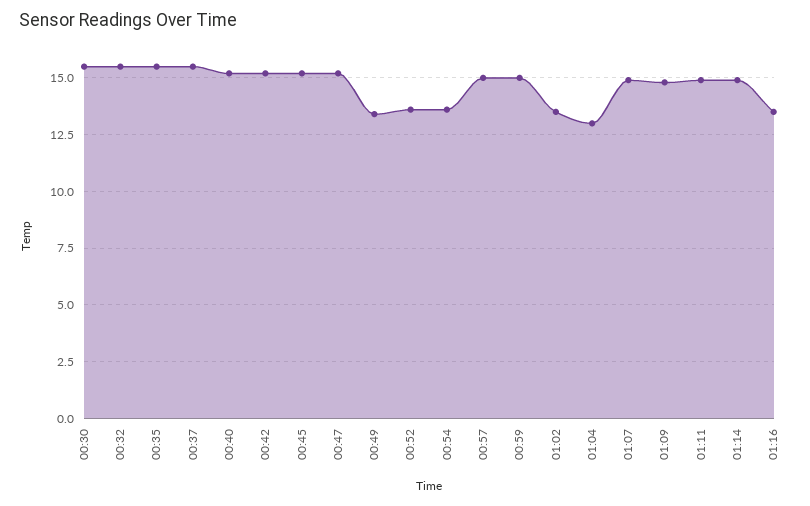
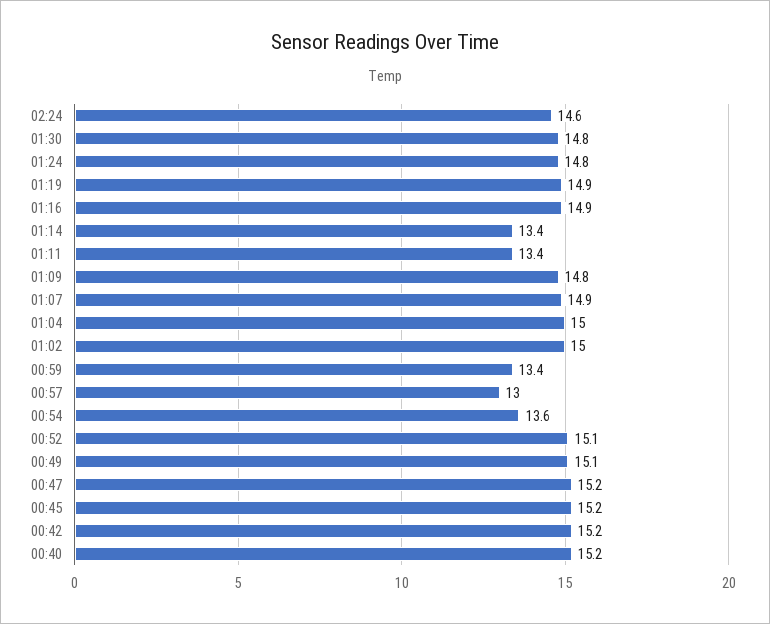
00:30: 15.5 -> none
00:32: 15.5 -> none
00:35: 15.5 -> none
00:37: 15.5 -> none
00:49: 13.5 -> 15.1
00:52: 13.5 -> 15.1
00:57: 15 -> 13
00:59: 15 -> 13.4
01:02: 13.5 -> 15
01:04: 13 -> 15
01:11: 15 -> 13.4
01:14: 15 -> 13.4
01:16: 13.5 -> 14.9
02:24: none -> 14.6
01:30: none -> 14.8
01:24: none -> 14.8
01:19: none -> 14.9

